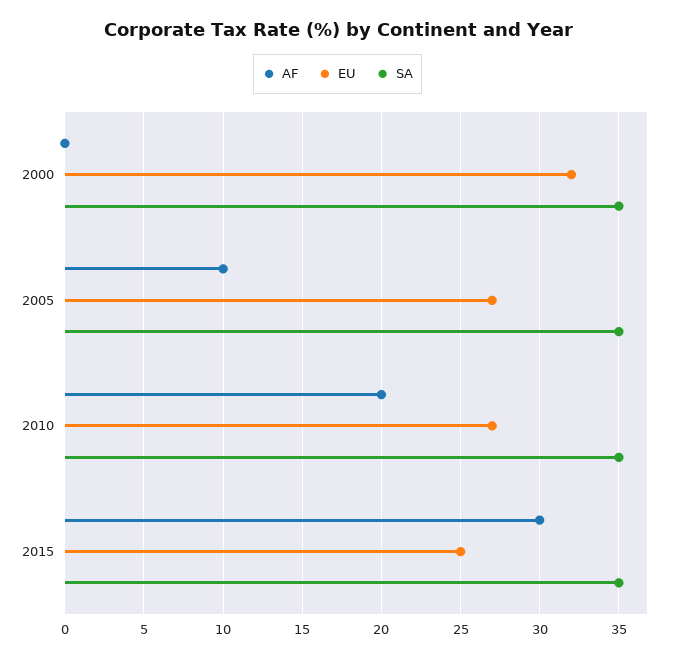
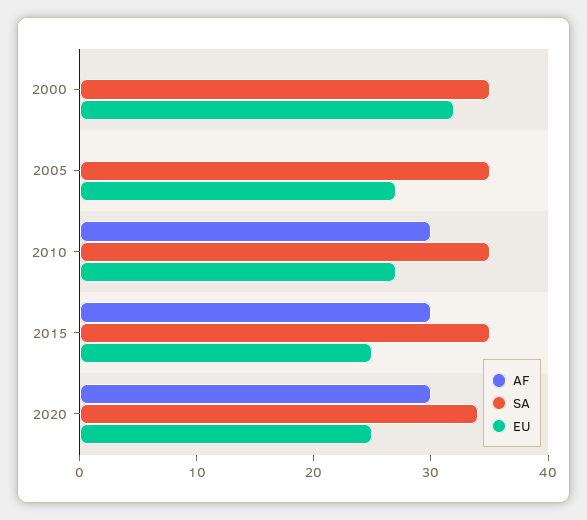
AF, 2005: 10 -> 0
AF, 2010: 20 -> 30
AF, 2020: none -> 30
SA, 2020: none -> 34
EU, 2020: none -> 25

